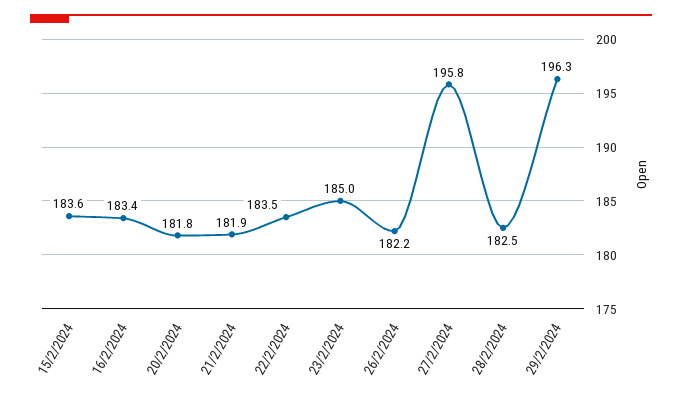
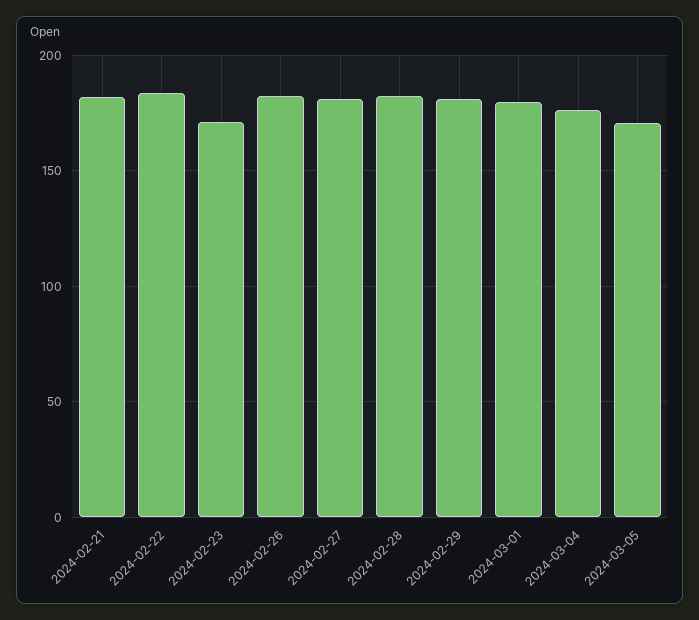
15/2/2024: 183.6 -> none
16/2/2024: 183.4 -> none
20/2/2024: 181.8 -> none
23/2/2024: 185 -> 170
27/2/2024: 195.8 -> 180
29/2/2024: 196.3 -> 180
2024-03-01: none -> 180
2024-03-04: none -> 175
2024-03-05: none -> 170

